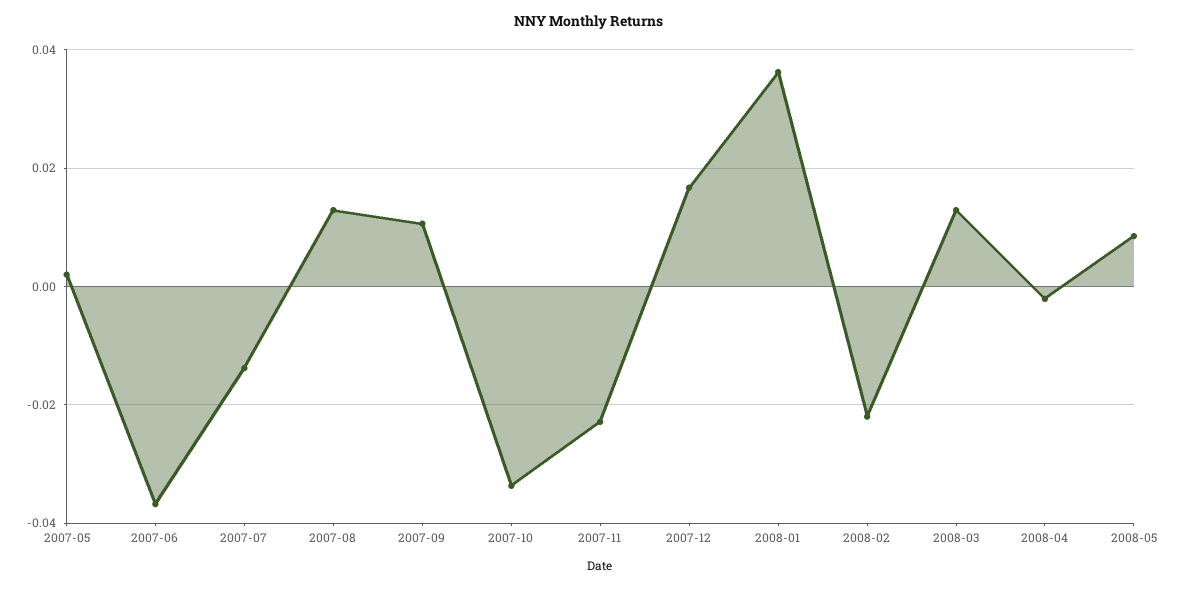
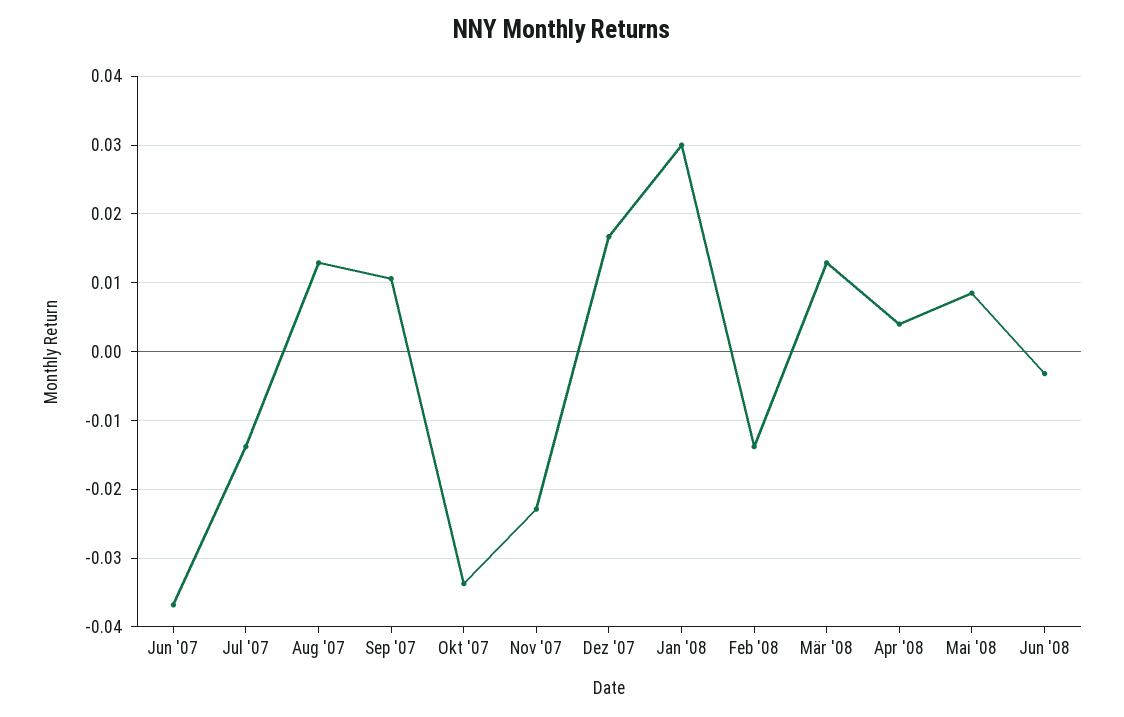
2007-05: 0.002 -> none
2008-01: 0.036 -> 0.03
2008-02: -0.022 -> -0.014
2008-04: -0.002 -> 0.004
Jun '08: none -> -0.003

